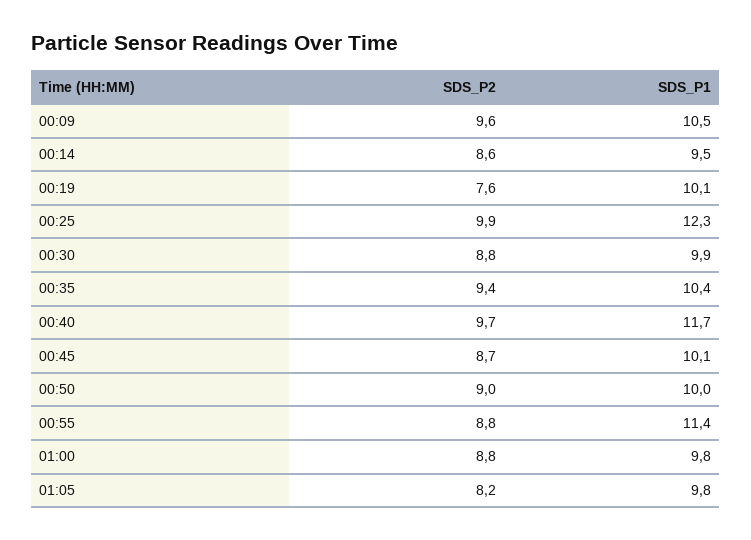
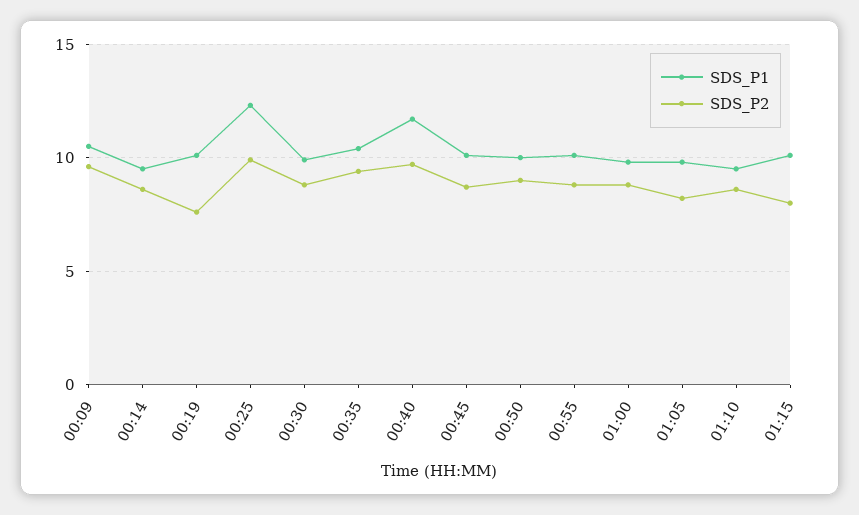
SDS_P1, 00:55: 11.4 -> 10
SDS_P1, 01:10: none -> 9.5
SDS_P2, 01:10: none -> 8.5
SDS_P1, 01:15: none -> 10
SDS_P2, 01:15: none -> 8

